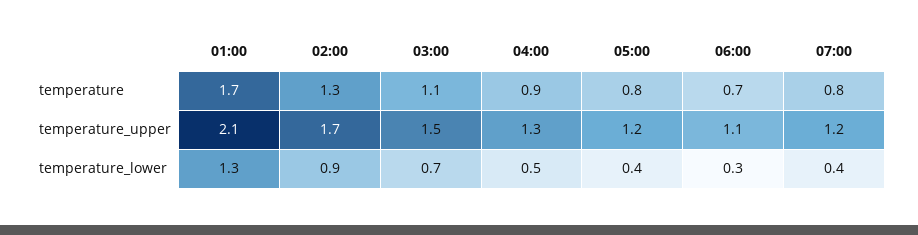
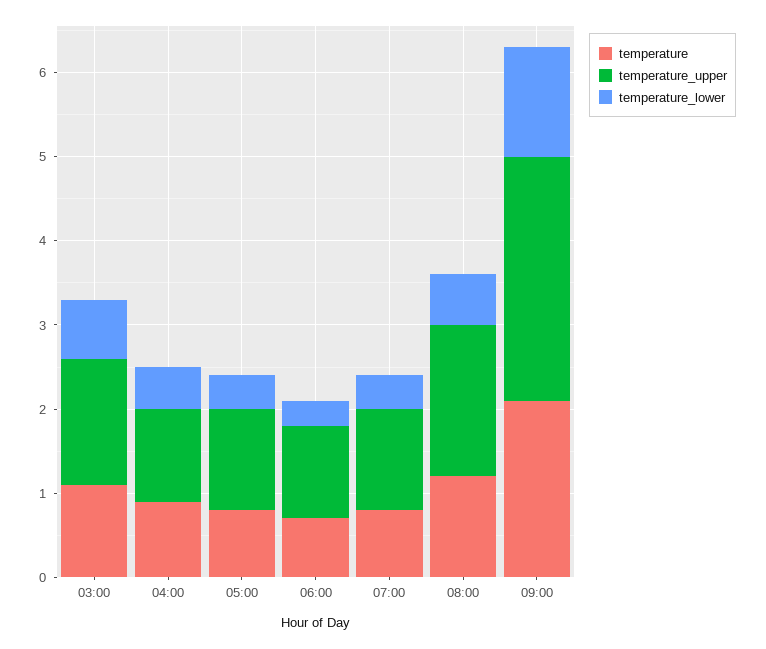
temperature, 01:00: 1.7 -> none
temperature, 02:00: 1.3 -> none
temperature_upper, 01:00: 2.1 -> none
temperature_upper, 02:00: 1.7 -> none
temperature_upper, 04:00: 1.3 -> 1.1
temperature_lower, 01:00: 1.3 -> none
temperature_lower, 02:00: 0.9 -> none
temperature, 08:00: none -> 1.2
temperature_upper, 08:00: none -> 1.8
temperature_lower, 08:00: none -> 0.6
temperature, 09:00: none -> 2.1
temperature_upper, 09:00: none -> 2.9
temperature_lower, 09:00: none -> 1.3

